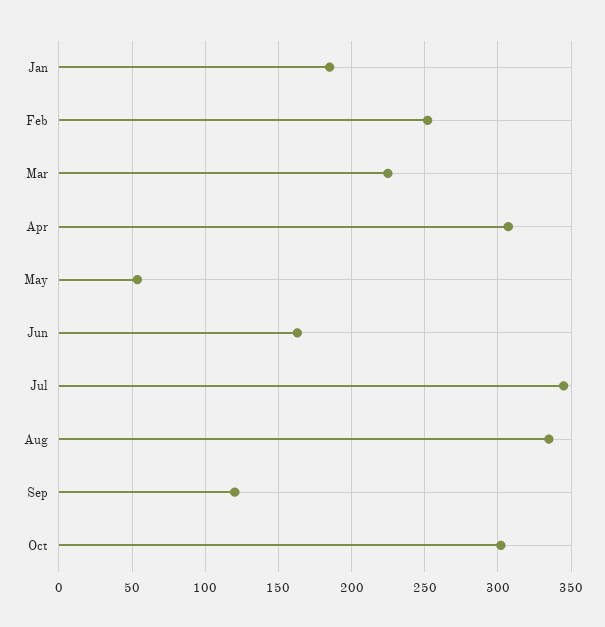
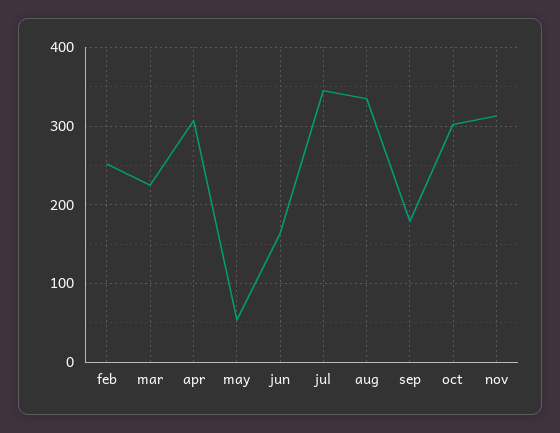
Jan: 185 -> none
Sep: 120 -> 180
nov: none -> 310

